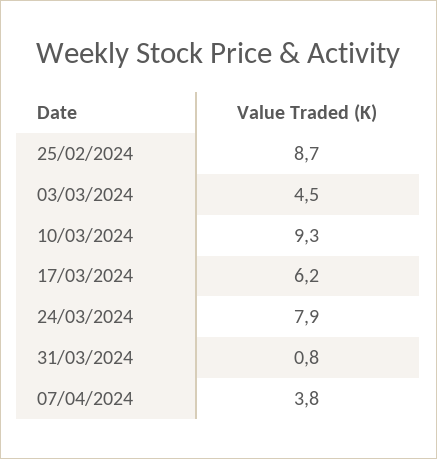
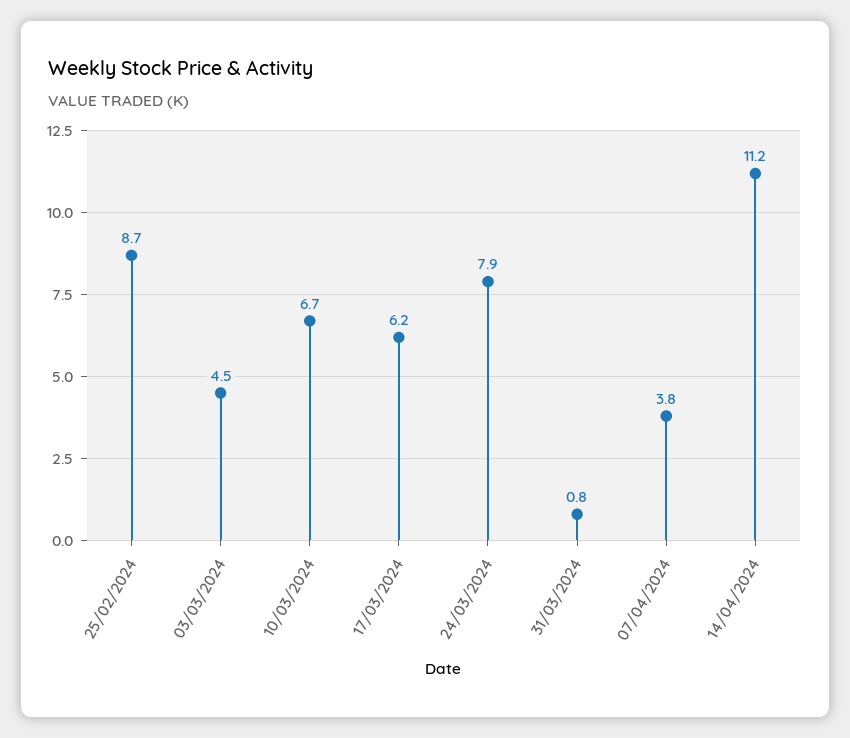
10/03/2024: 9.3 -> 6.7
14/04/2024: none -> 11.2

